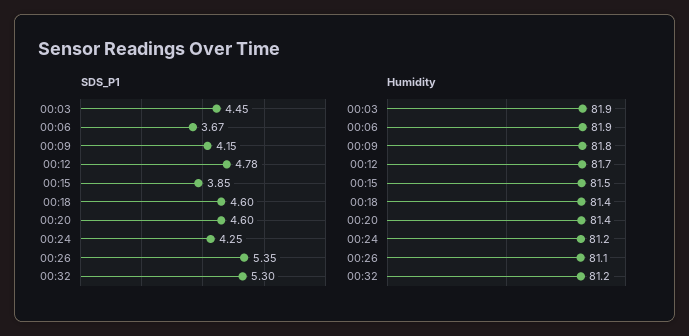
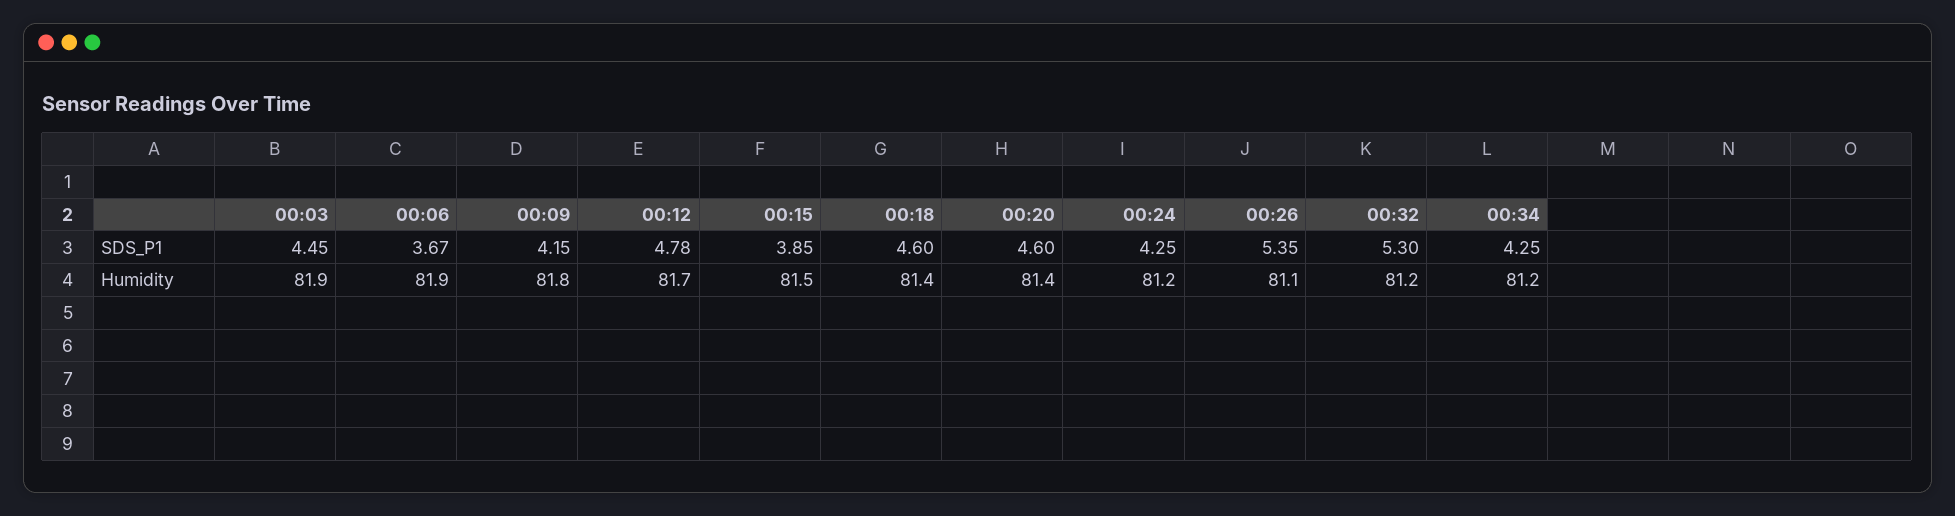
SDS_P1, 00:34: none -> 4.25
Humidity, 00:34: none -> 81.2

